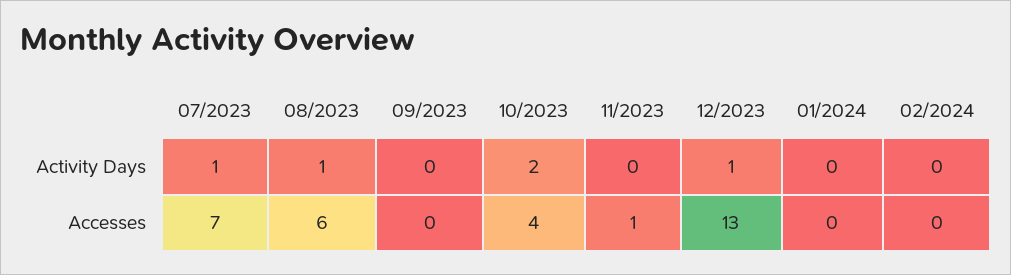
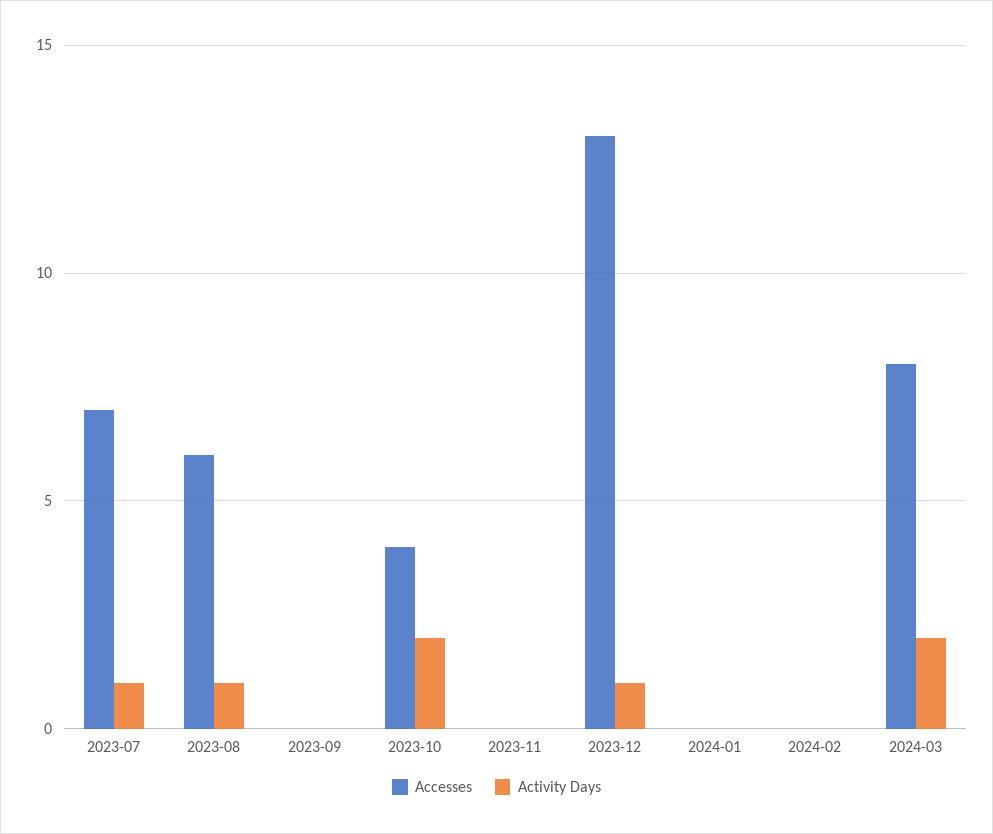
Accesses, 11/2023: 1 -> 0
Accesses, 2024-03: none -> 8
Activity Days, 2024-03: none -> 2

